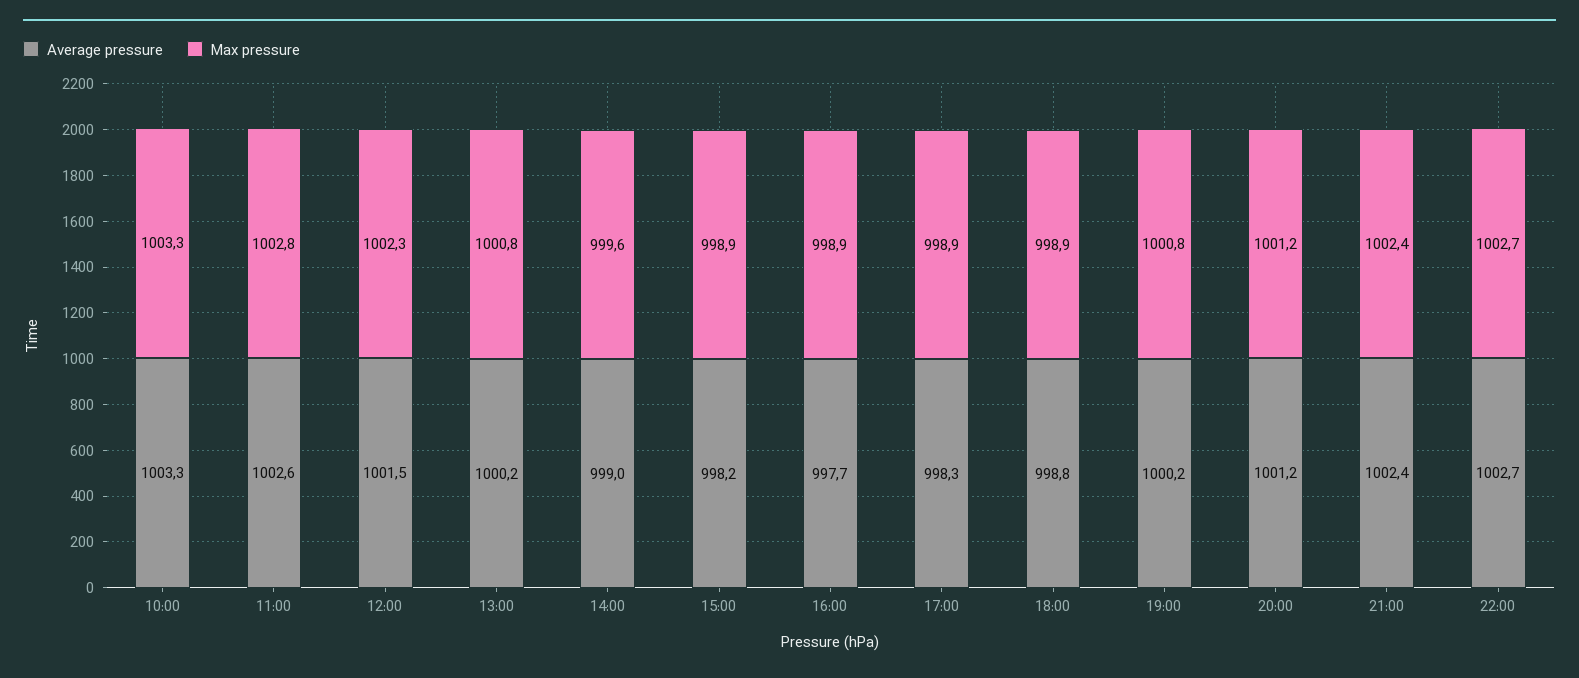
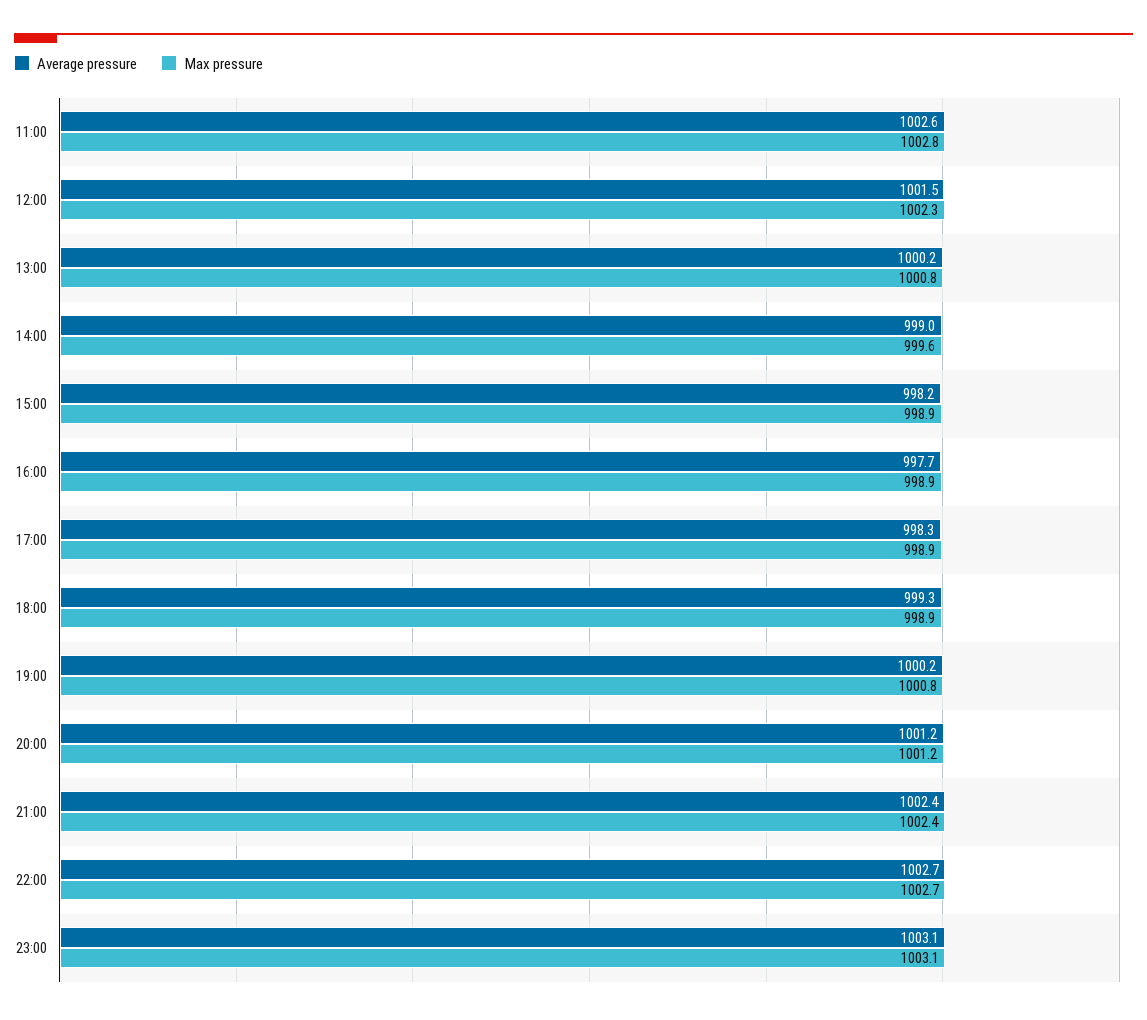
Average pressure, 10:00: 1003.3 -> none
Max pressure, 10:00: 1003.3 -> none
Average pressure, 18:00: 998.8 -> 999.3
Average pressure, 23:00: none -> 1003.1
Max pressure, 23:00: none -> 1003.1

